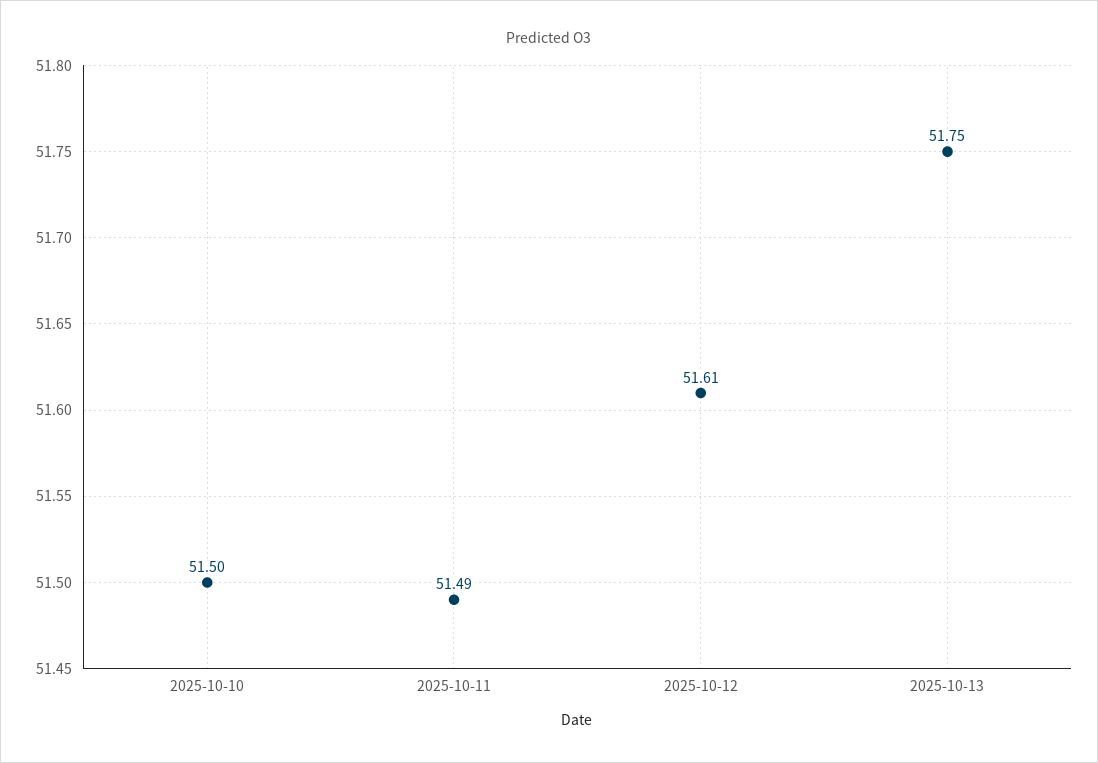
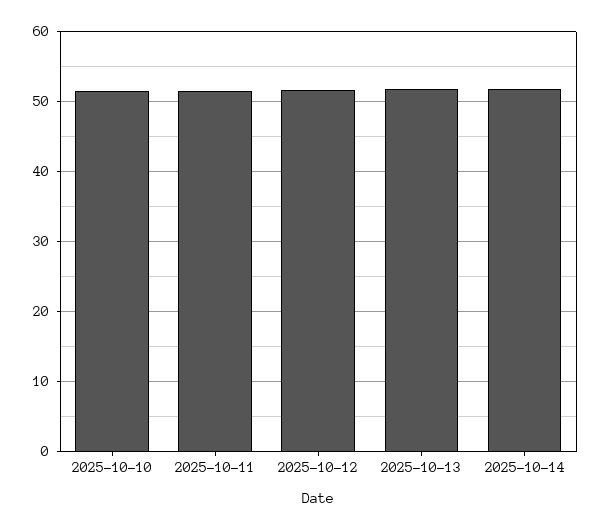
2025-10-14: none -> 52

